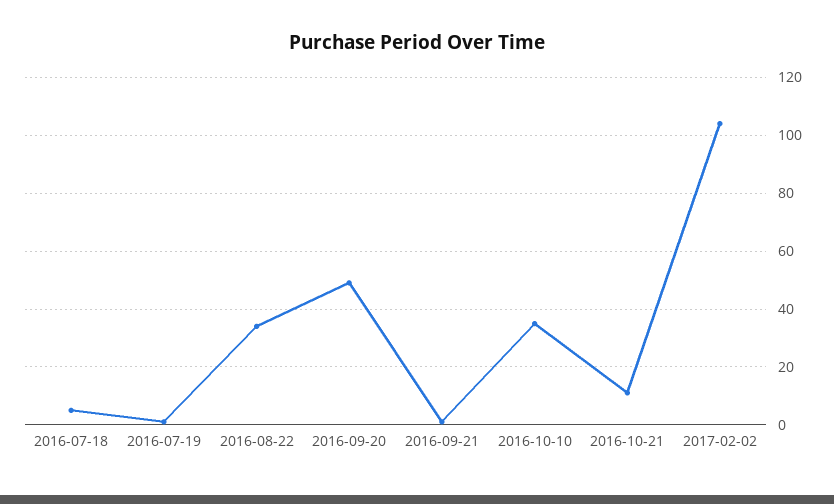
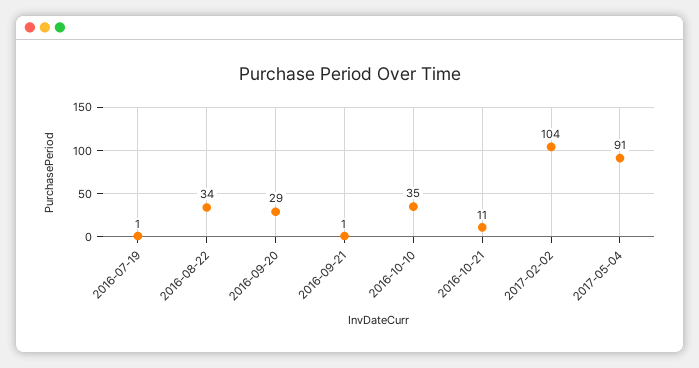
2016-07-18: 5 -> none
2016-09-20: 50 -> 29
2017-05-04: none -> 91

